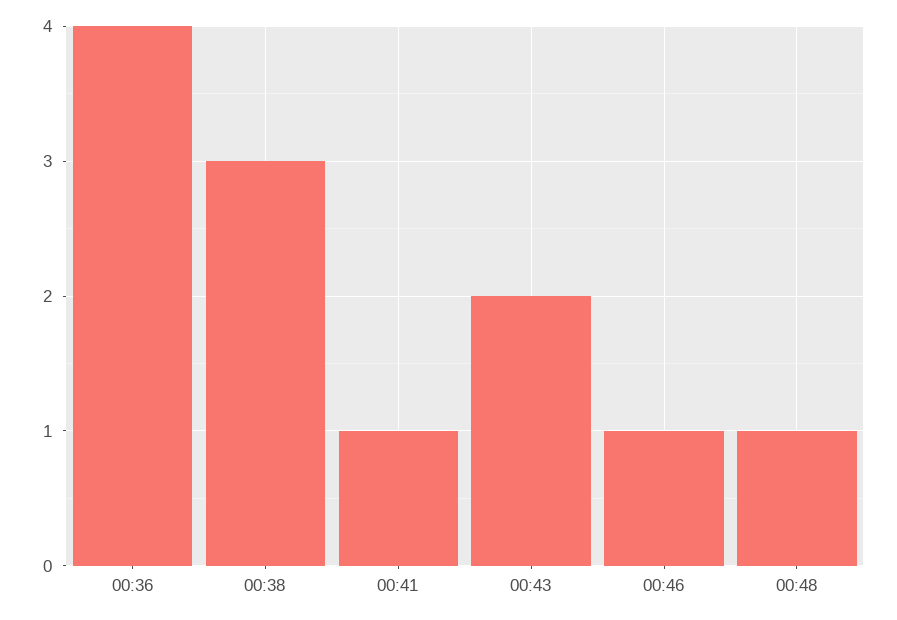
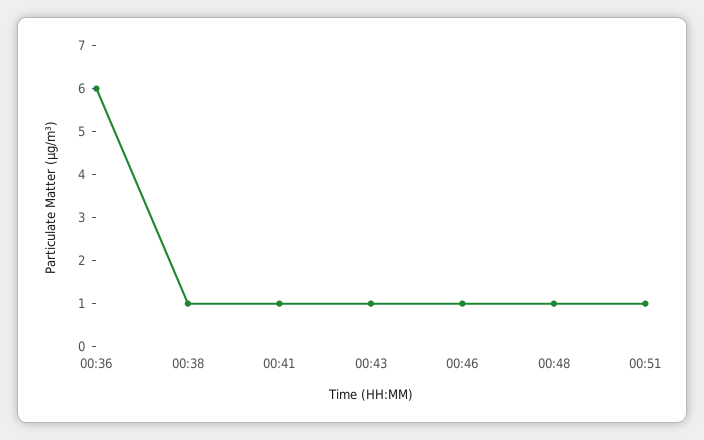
00:36: 4 -> 6
00:38: 3 -> 1
00:43: 2 -> 1
00:51: none -> 1

